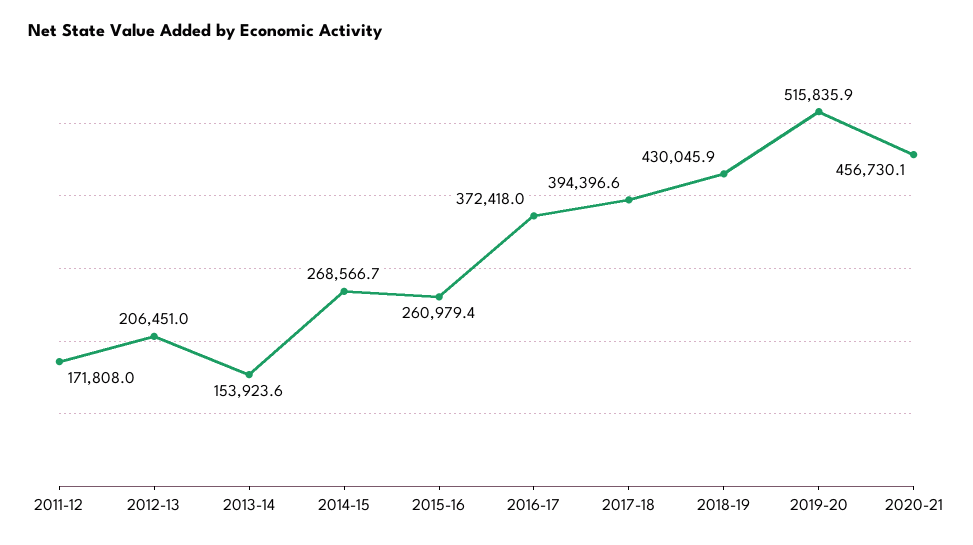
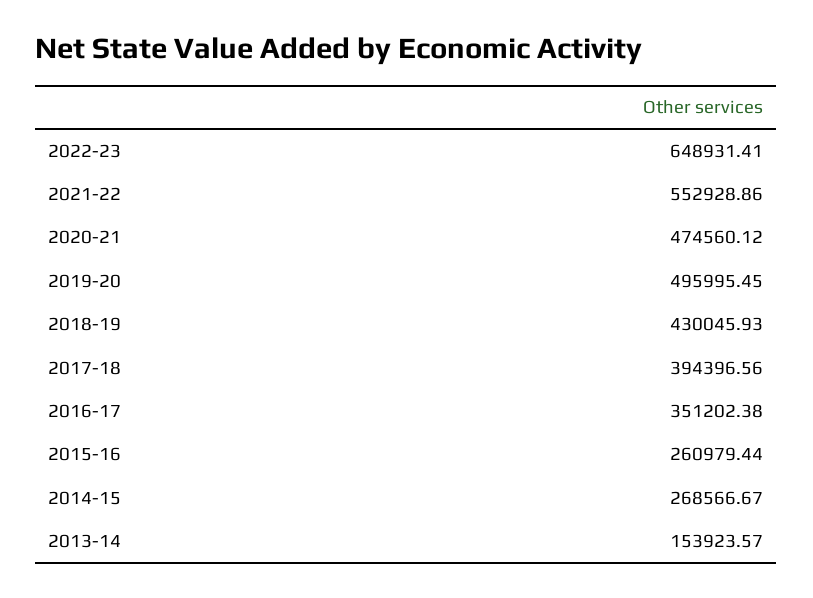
2011-12: 171808 -> none
2012-13: 206451 -> none
2016-17: 372418 -> 351202.38
2019-20: 515835.9 -> 495995.45
2020-21: 456730.1 -> 474560.12
2022-23: none -> 648931.41
2021-22: none -> 552928.86

